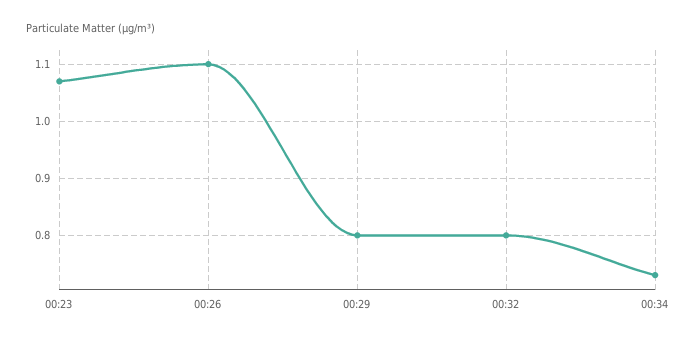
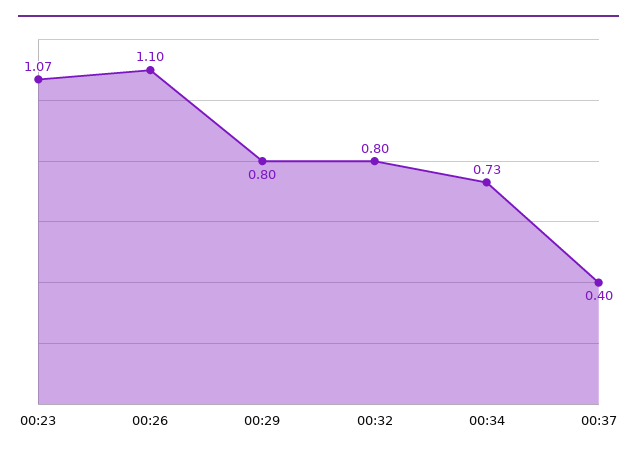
00:37: none -> 0.4

